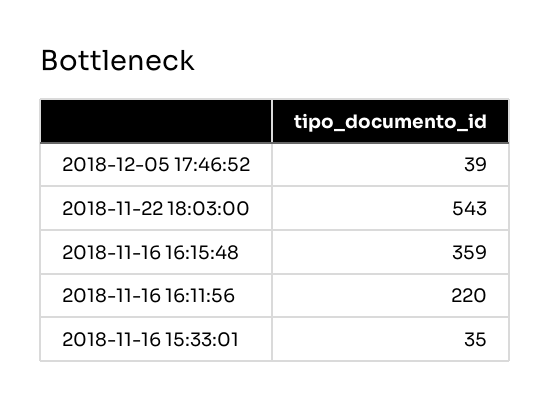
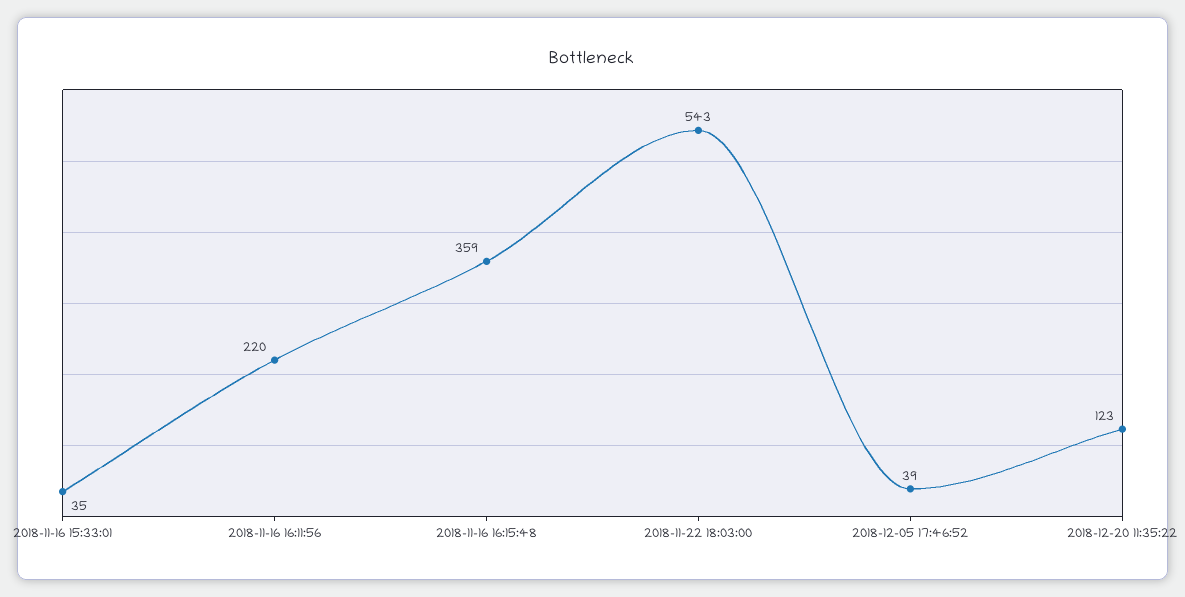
2018-12-20 11:35:22: none -> 123

